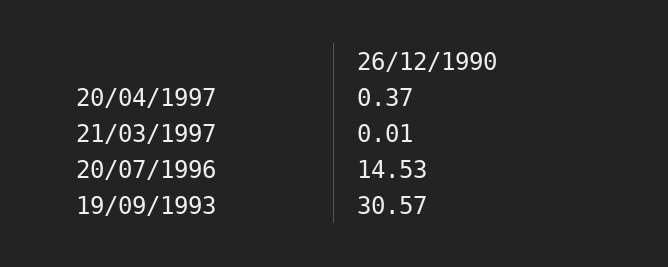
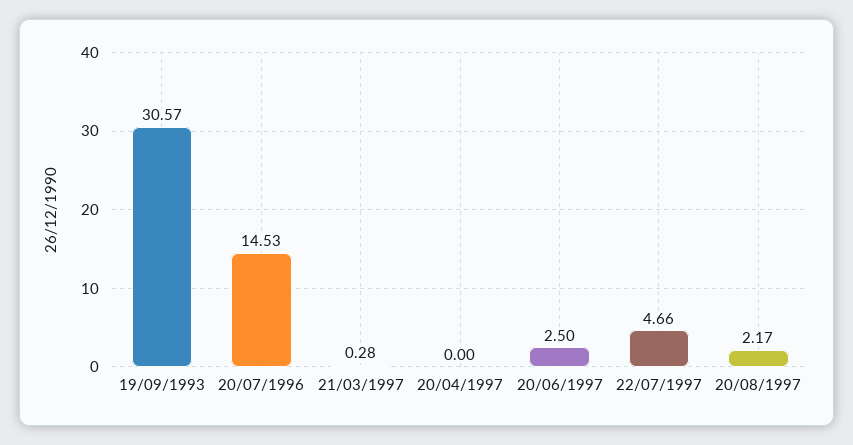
20/04/1997: 0.37 -> 0
21/03/1997: 0.01 -> 0.28
20/06/1997: none -> 2.5
22/07/1997: none -> 4.66
20/08/1997: none -> 2.17

